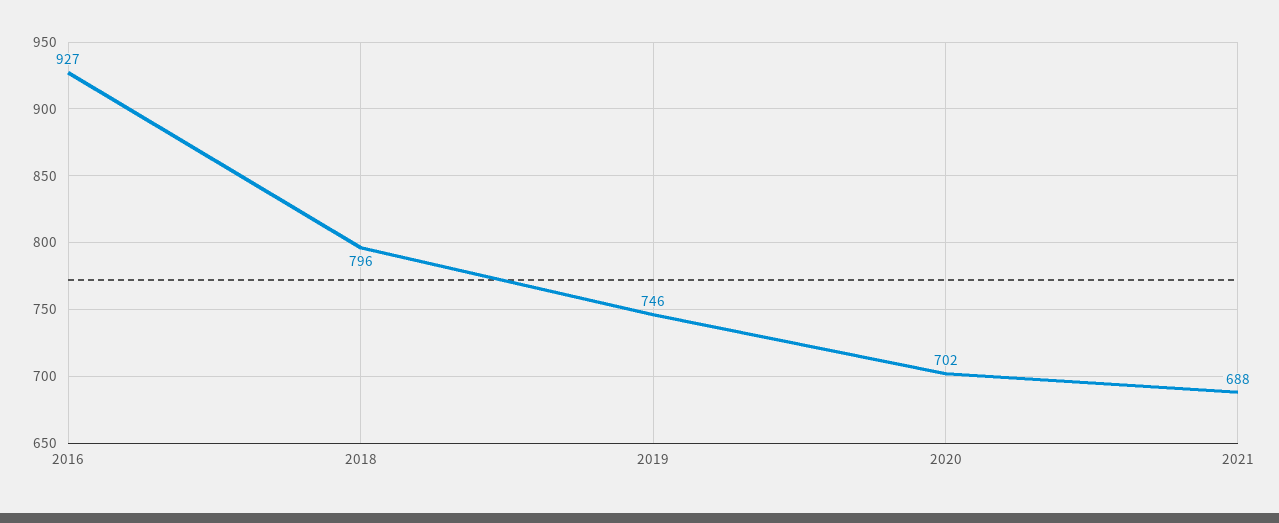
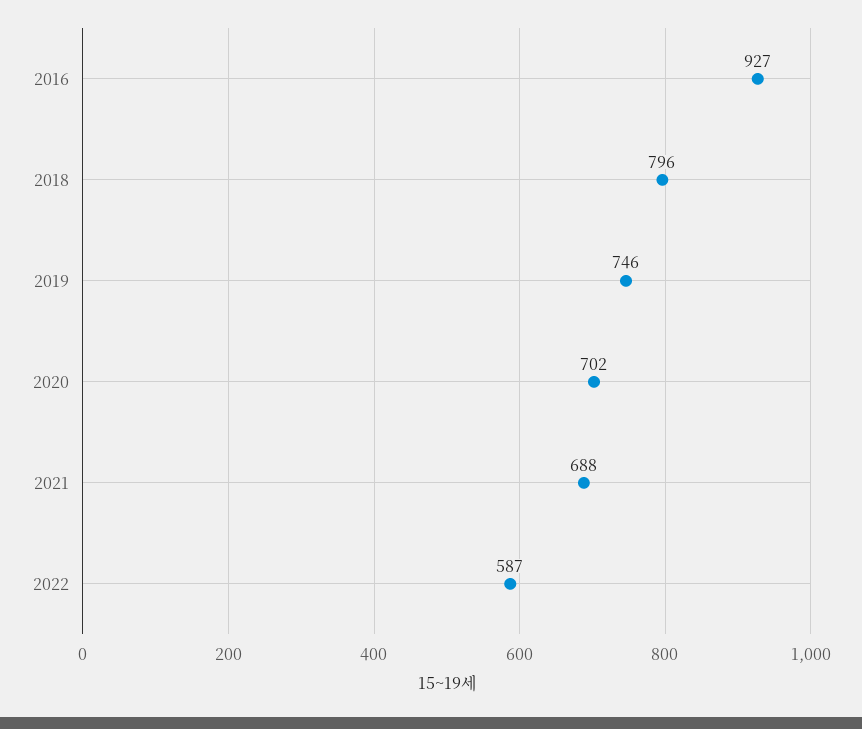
2022: none -> 587

